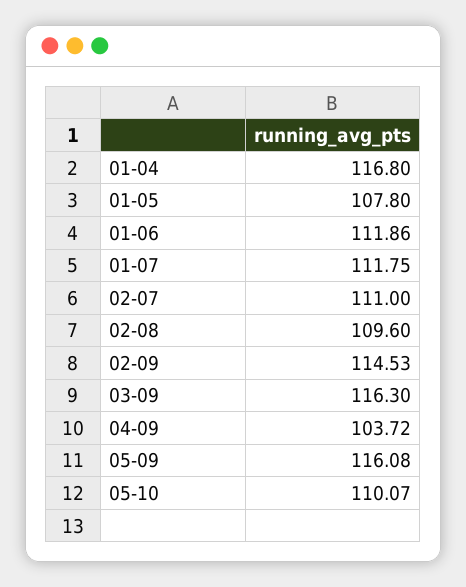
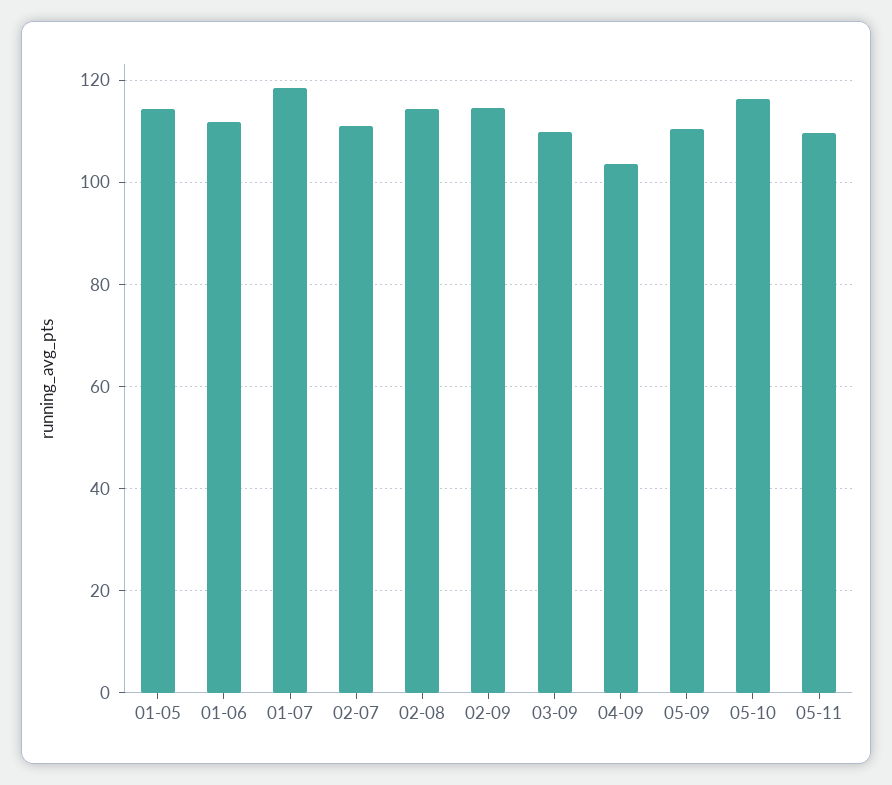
01-04: 116.8 -> none
01-05: 107.8 -> 114
01-07: 111.75 -> 118
02-08: 109.6 -> 114
03-09: 116.3 -> 110
05-09: 116.08 -> 110
05-10: 110.07 -> 116
05-11: none -> 110

